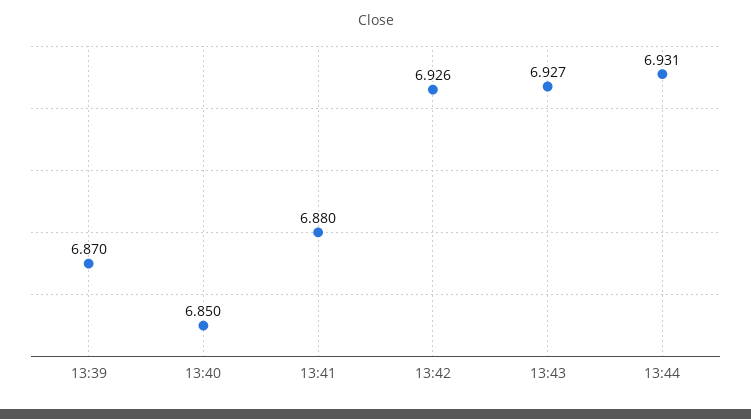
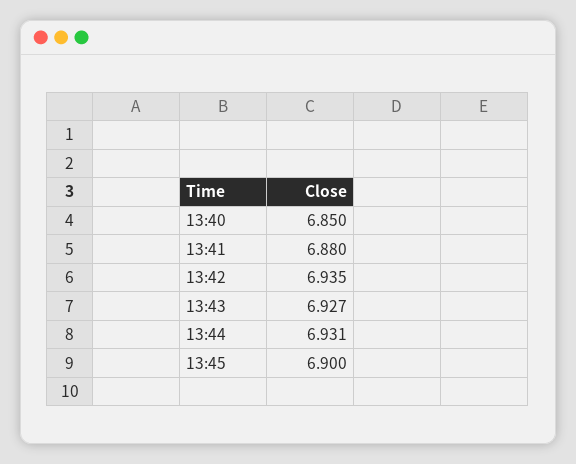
13:39: 6.87 -> none
13:42: 6.926 -> 6.935
13:45: none -> 6.9

